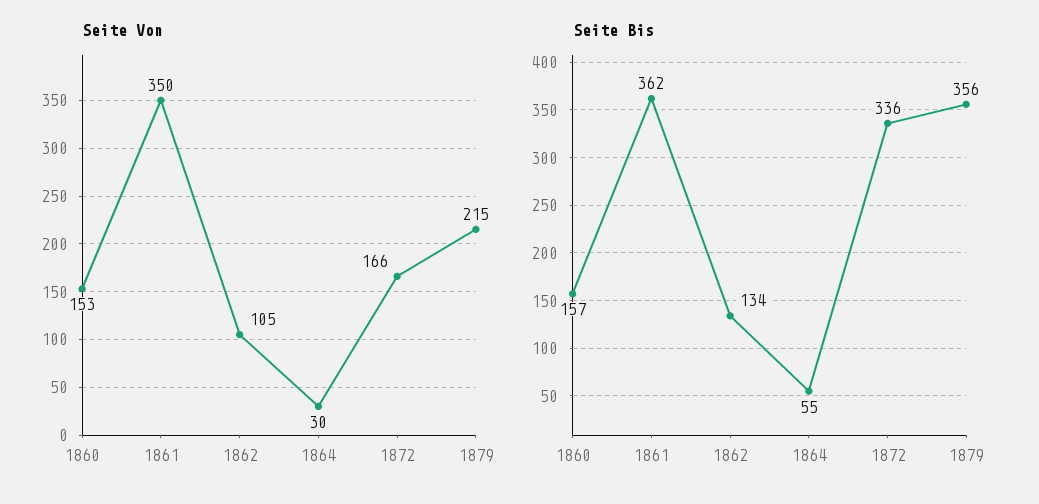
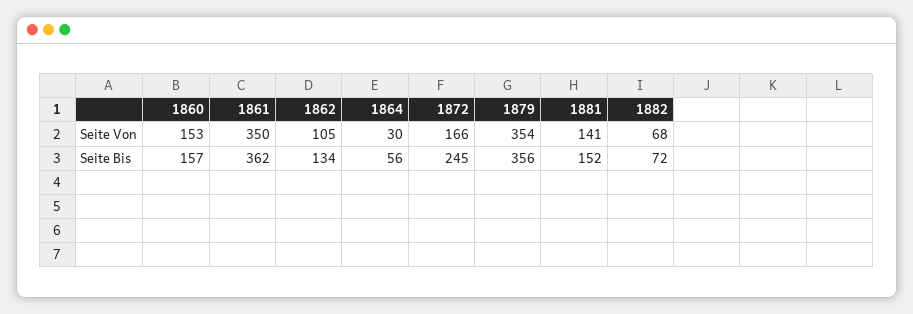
Seite Von, 1879: 215 -> 354
Seite Bis, 1864: 55 -> 56
Seite Bis, 1872: 336 -> 245
Seite Von, 1881: none -> 141
Seite Von, 1882: none -> 68
Seite Bis, 1881: none -> 152
Seite Bis, 1882: none -> 72

